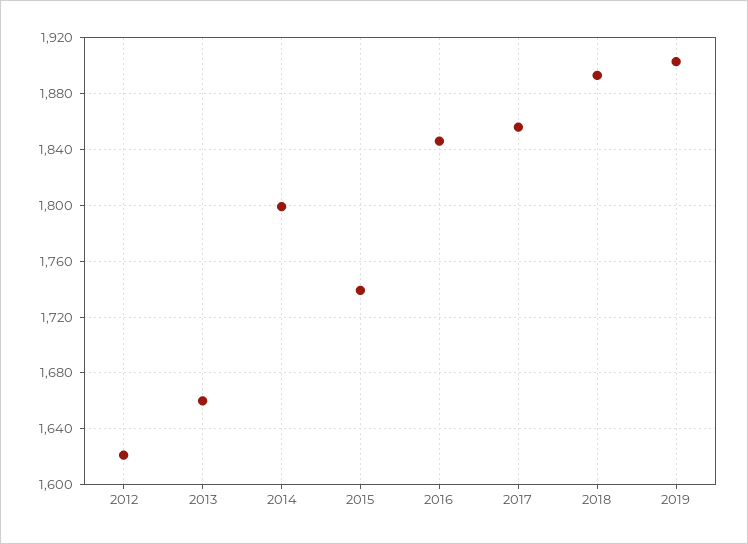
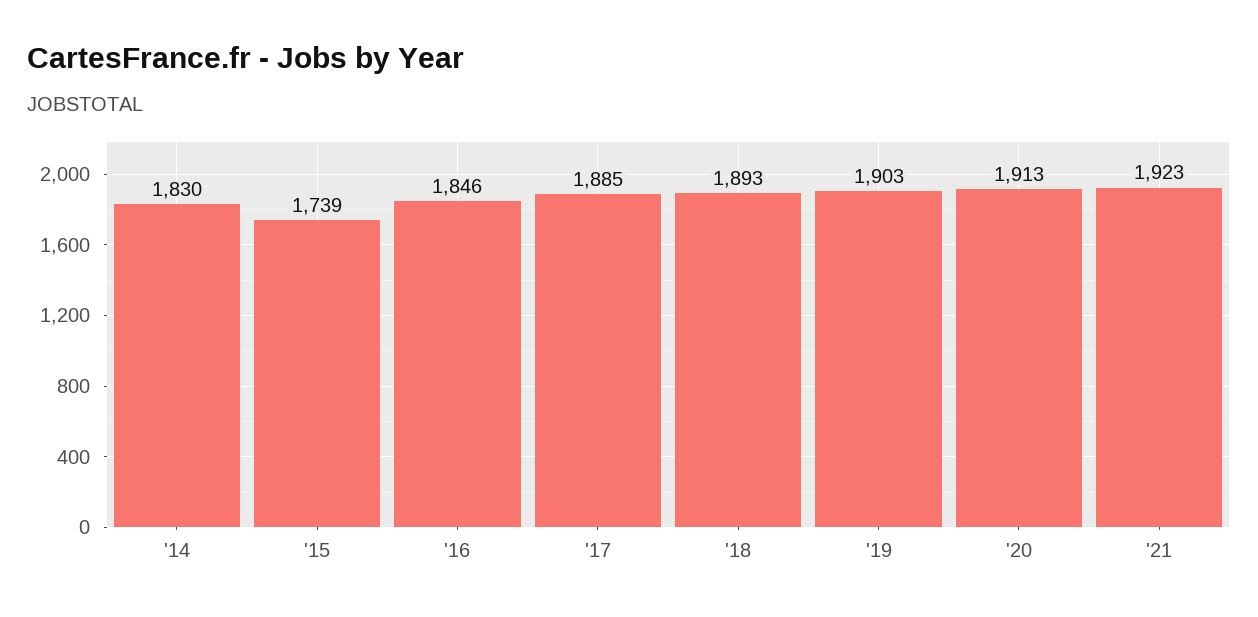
2012: 1620 -> none
2013: 1660 -> none
2014: 1800 -> 1830
2017: 1855 -> 1885
'20: none -> 1913
'21: none -> 1923

